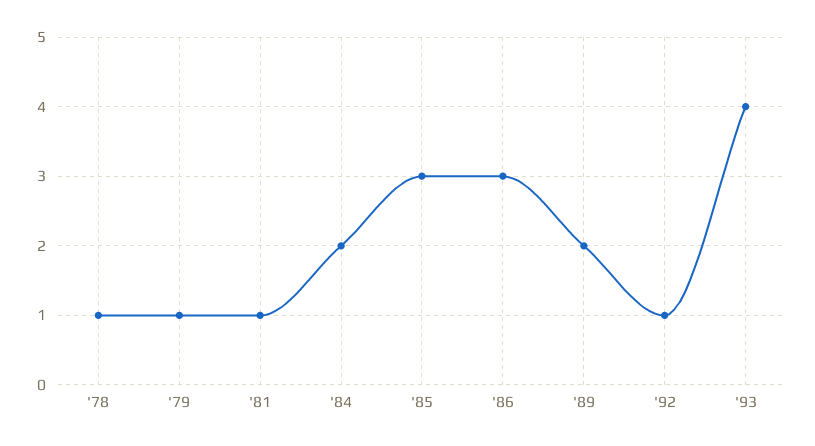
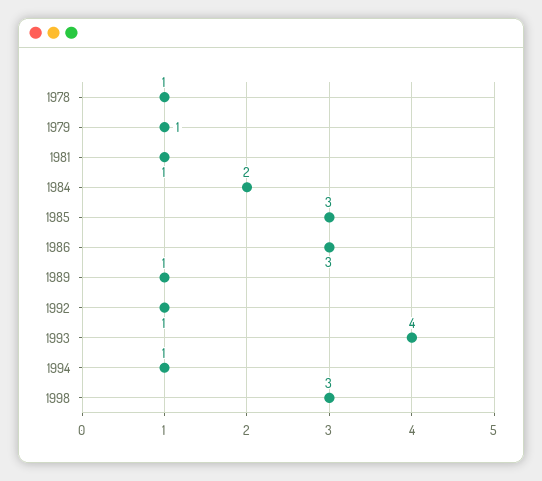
'89: 2 -> 1
1994: none -> 1
1998: none -> 3

